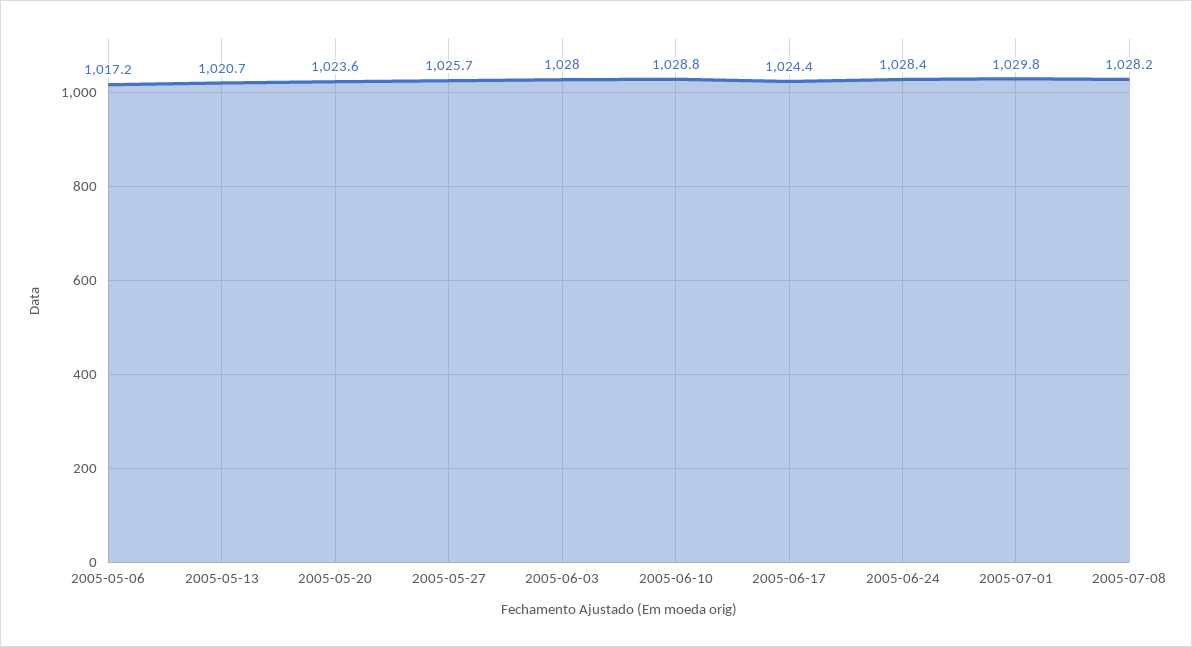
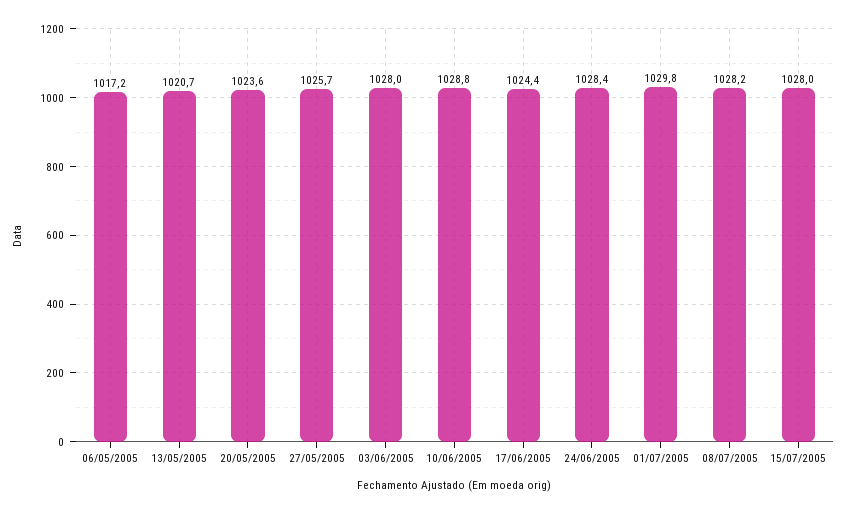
15/07/2005: none -> 1028

